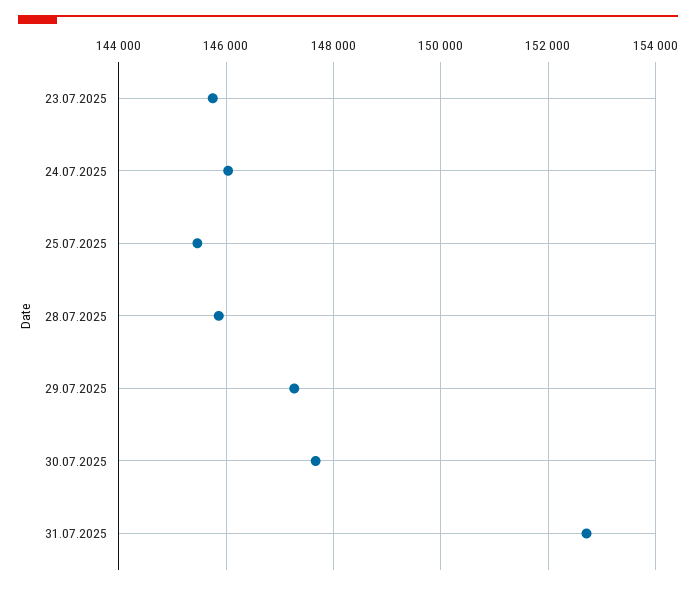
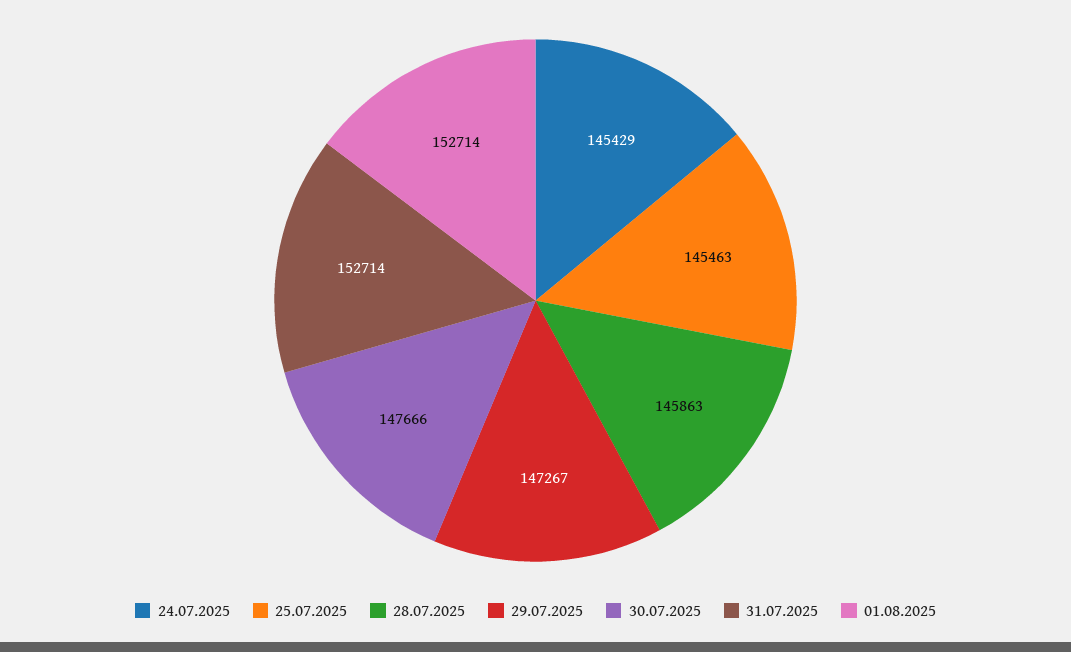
23.07.2025: 145800 -> none
24.07.2025: 146000 -> 145429
01.08.2025: none -> 152714

